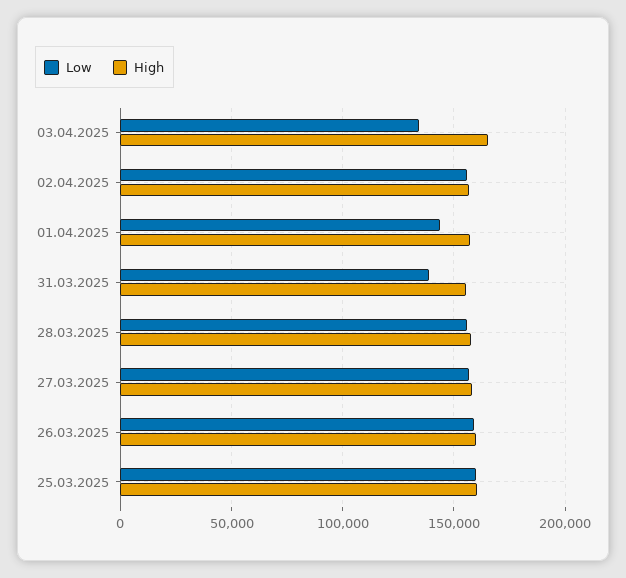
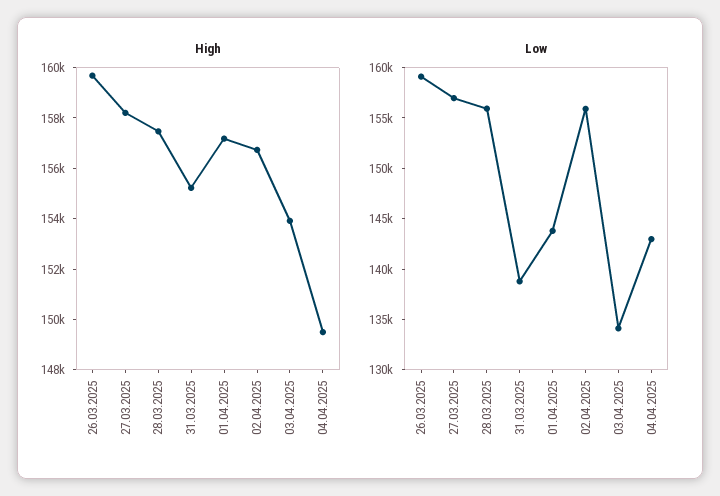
High, 03.04.2025: 165000 -> 154000
Low, 25.03.2025: 160000 -> none
High, 25.03.2025: 160000 -> none
High, 04.04.2025: none -> 149500
Low, 04.04.2025: none -> 143000

